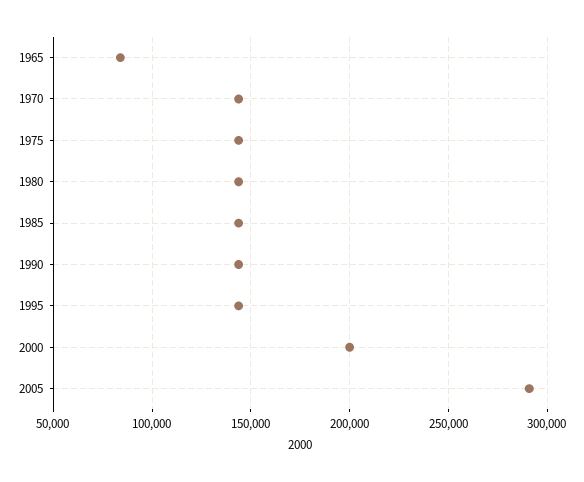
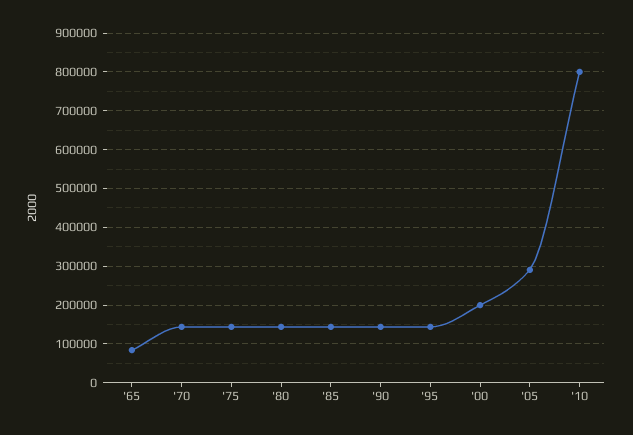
'10: none -> 800000

